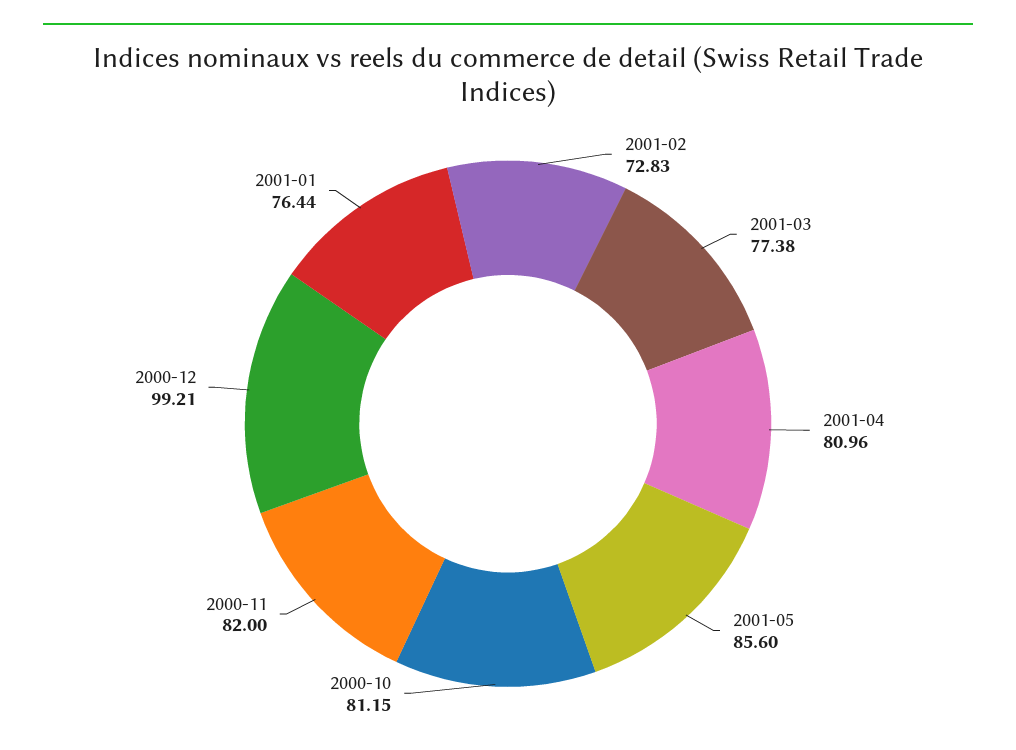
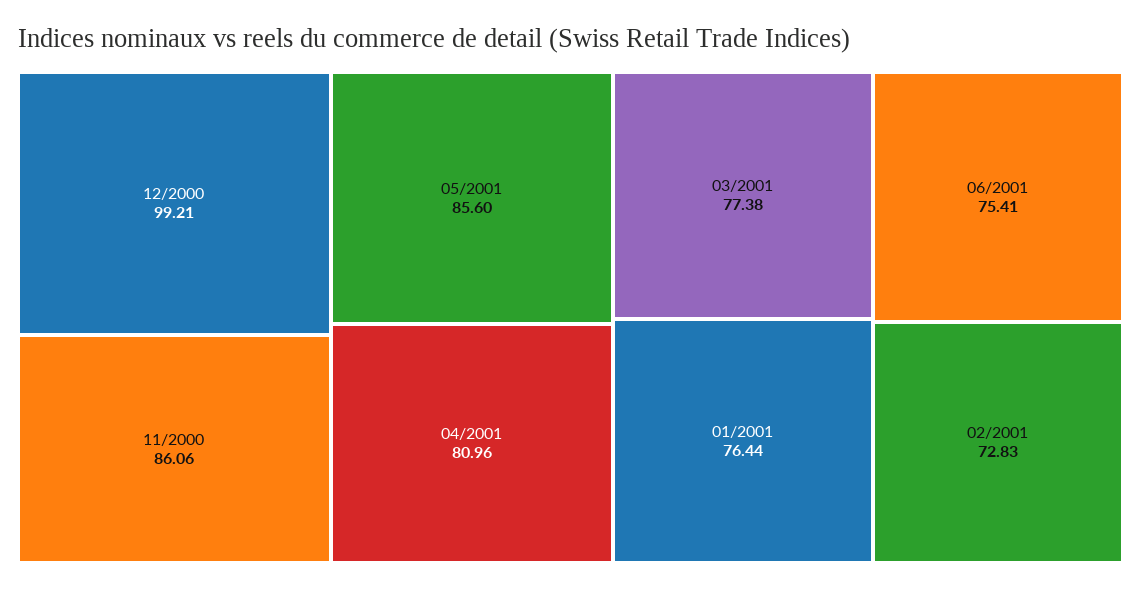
2000-10: 81.15 -> none
2000-11: 82 -> 86.06
06/2001: none -> 75.41

